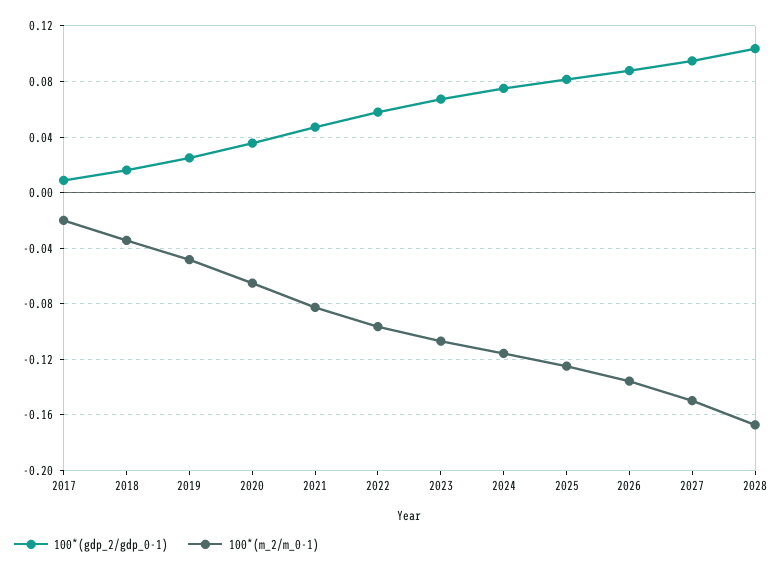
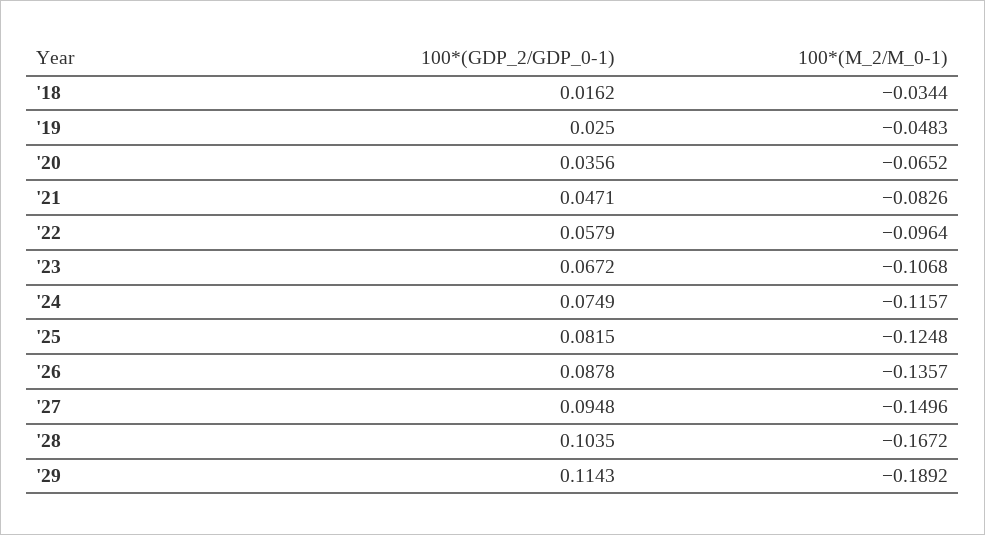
100*(gdp_2/gdp_0-1), 2017: 0.01 -> none
100*(m_2/m_0-1), 2017: -0.02 -> none
100*(gdp_2/gdp_0-1), '29: none -> 0.1143
100*(m_2/m_0-1), '29: none -> -0.1892

